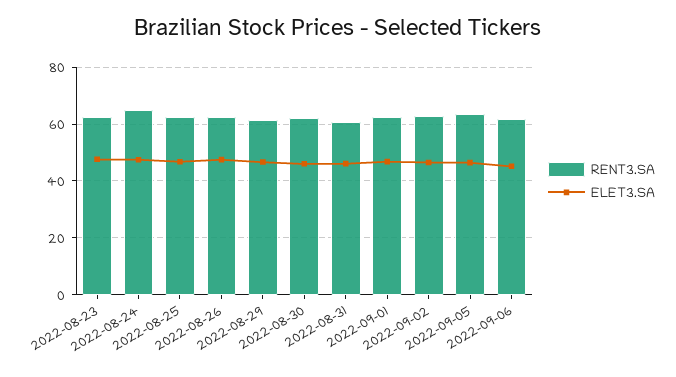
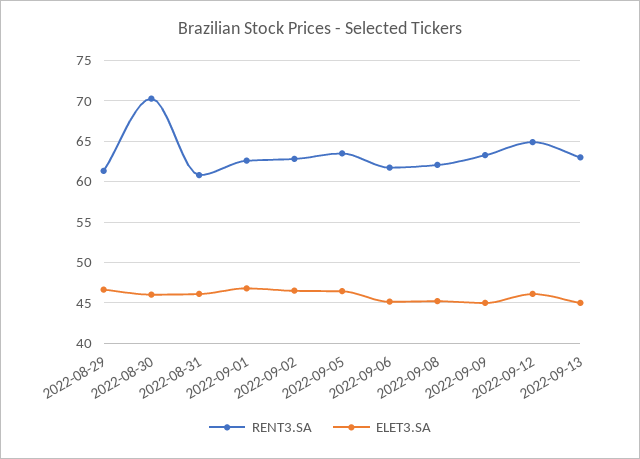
RENT3.SA, 2022-08-23: 62.5 -> none
ELET3.SA, 2022-08-23: 47.5 -> none
RENT3.SA, 2022-08-24: 65 -> none
ELET3.SA, 2022-08-24: 47.5 -> none
RENT3.SA, 2022-08-25: 62.5 -> none
ELET3.SA, 2022-08-25: 47.5 -> none
RENT3.SA, 2022-08-26: 62.5 -> none
ELET3.SA, 2022-08-26: 47.5 -> none
RENT3.SA, 2022-08-30: 62.5 -> 70
RENT3.SA, 2022-09-08: none -> 62
ELET3.SA, 2022-09-08: none -> 45
RENT3.SA, 2022-09-09: none -> 63
ELET3.SA, 2022-09-09: none -> 45
RENT3.SA, 2022-09-12: none -> 65
ELET3.SA, 2022-09-12: none -> 46
RENT3.SA, 2022-09-13: none -> 63
ELET3.SA, 2022-09-13: none -> 45

